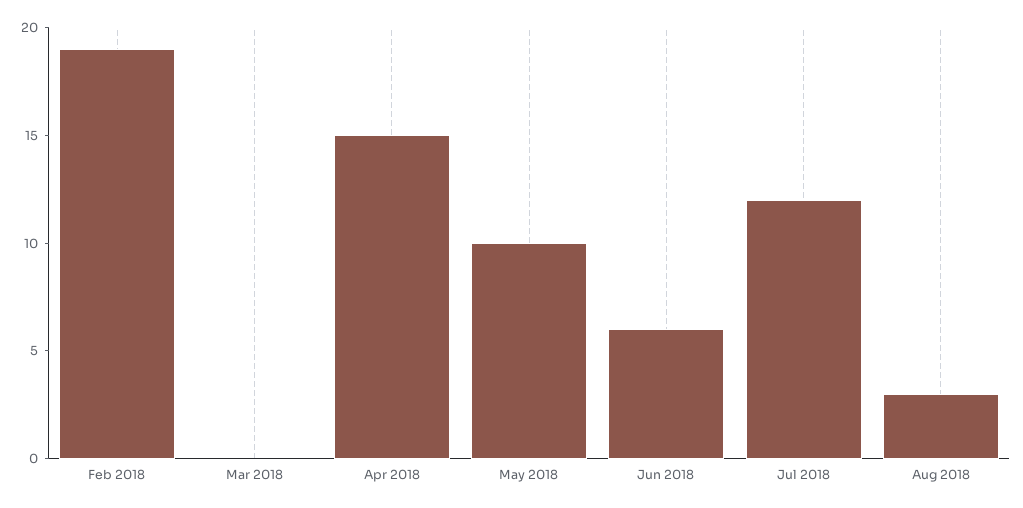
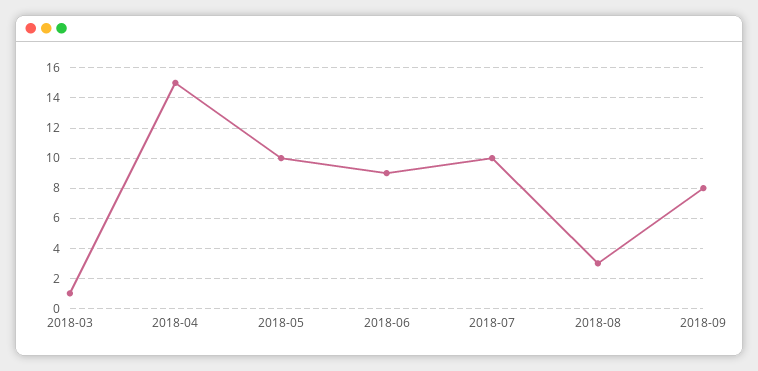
Feb 2018: 19 -> none
Mar 2018: 0 -> 1
Jun 2018: 6 -> 9
Jul 2018: 12 -> 10
2018-09: none -> 8

